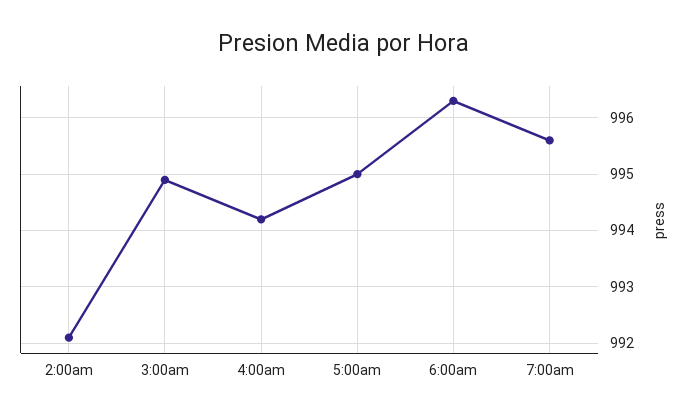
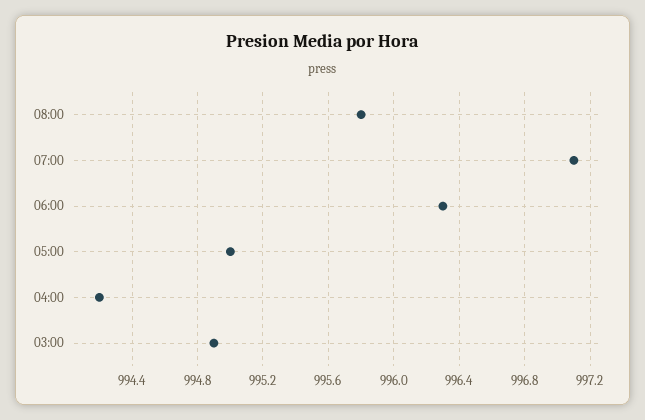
2:00am: 992 -> none
7:00am: 995.5 -> 997.1
08:00: none -> 995.8

